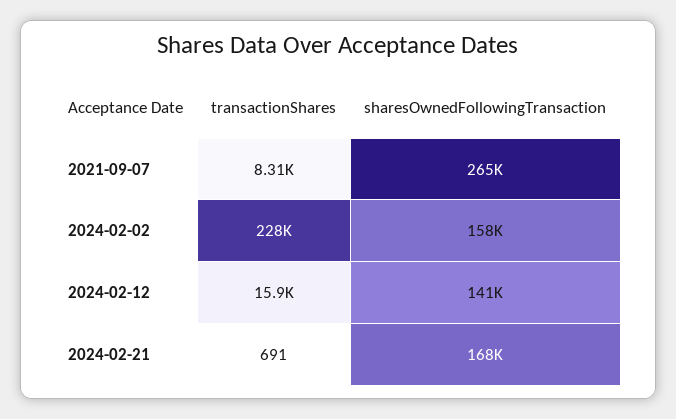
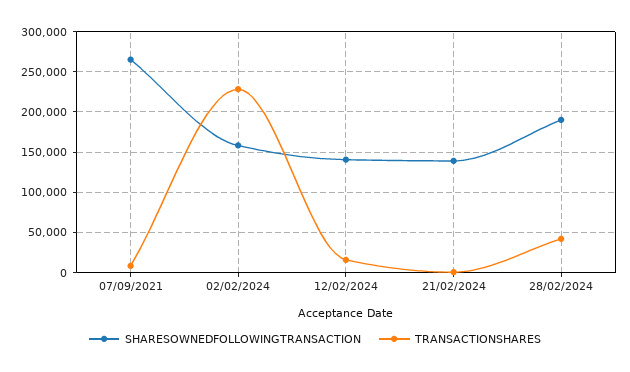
sharesOwnedFollowingTransaction, 2024-02-21: 168000 -> 140000
sharesOwnedFollowingTransaction, 28/02/2024: none -> 190000
transactionShares, 28/02/2024: none -> 40000

